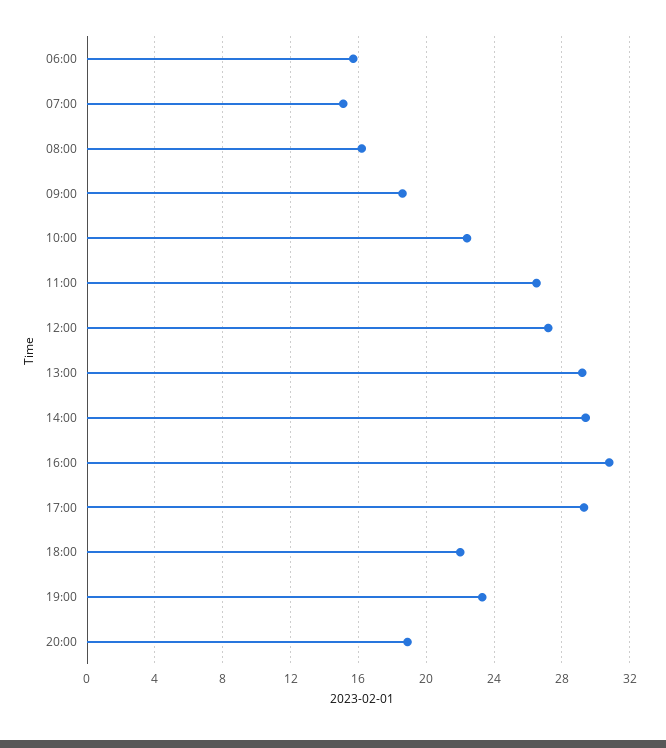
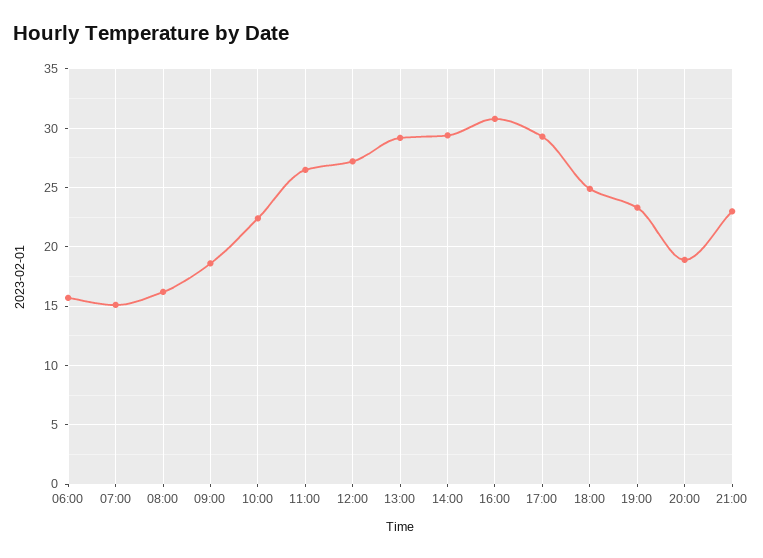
18:00: 22 -> 25
21:00: none -> 23

